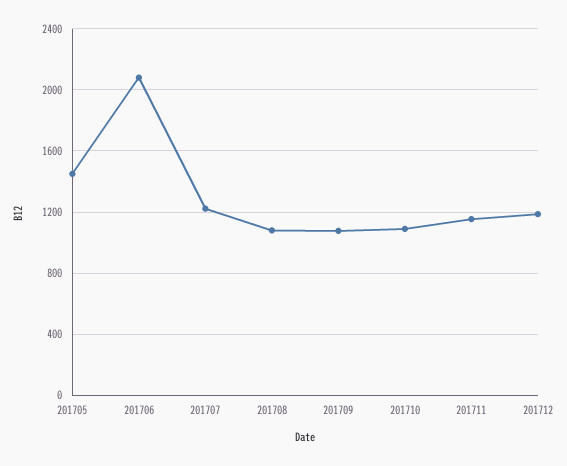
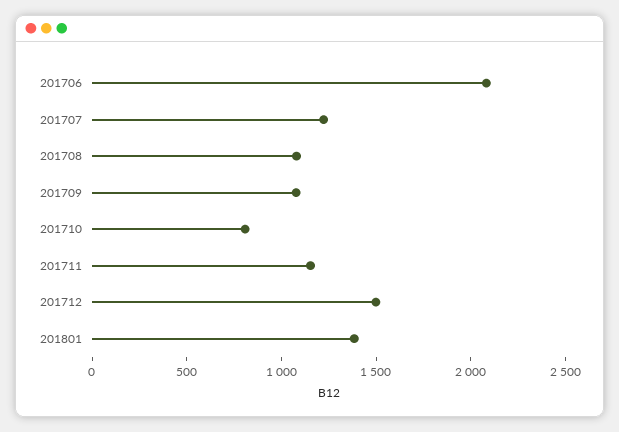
201705: 1450 -> none
201710: 1100 -> 800
201712: 1200 -> 1500
201801: none -> 1400

